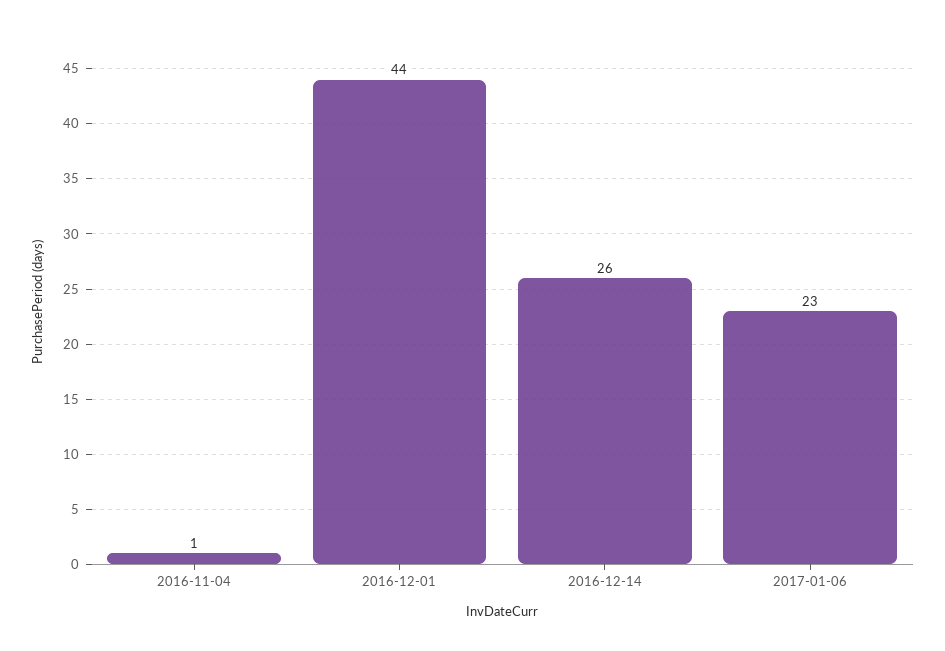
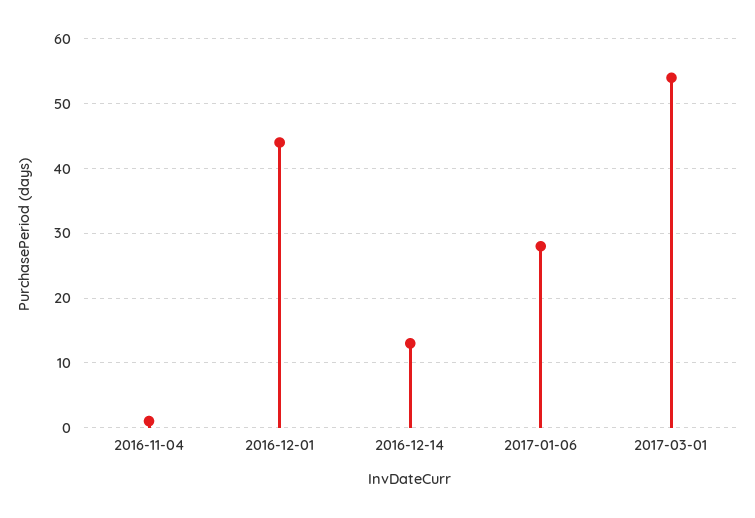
2016-12-14: 26 -> 13
2017-01-06: 23 -> 28
2017-03-01: none -> 54

